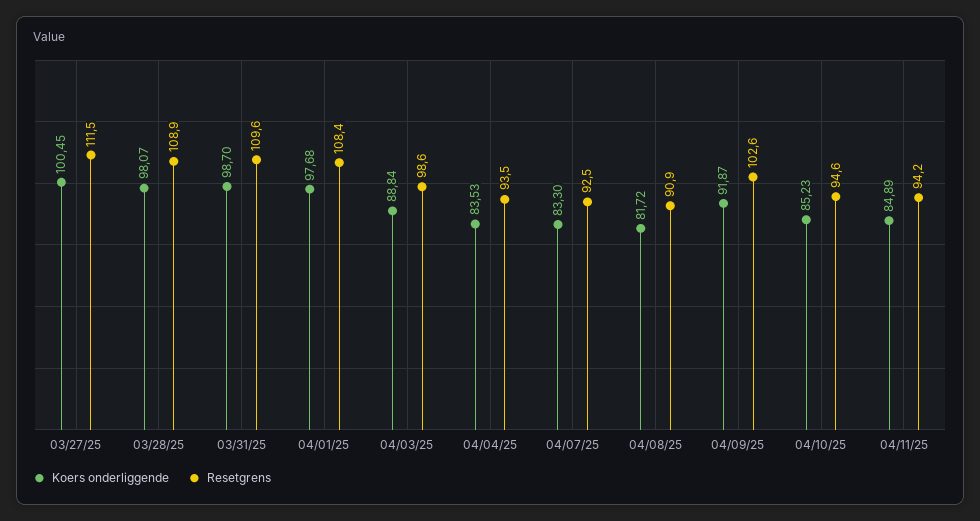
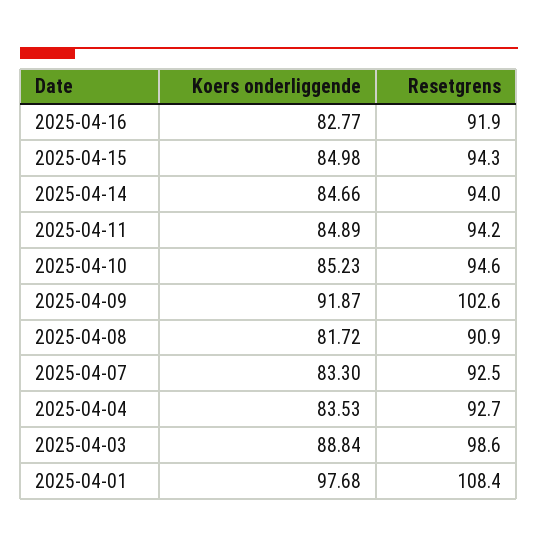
Koers onderliggende, 03/27/25: 100.45 -> none
Resetgrens, 03/27/25: 111.5 -> none
Koers onderliggende, 03/28/25: 98.07 -> none
Resetgrens, 03/28/25: 108.9 -> none
Koers onderliggende, 03/31/25: 98.7 -> none
Resetgrens, 03/31/25: 109.6 -> none
Resetgrens, 04/04/25: 93.5 -> 92.7
Koers onderliggende, 2025-04-16: none -> 82.77
Resetgrens, 2025-04-16: none -> 91.9
Koers onderliggende, 2025-04-15: none -> 84.98
Resetgrens, 2025-04-15: none -> 94.3
Koers onderliggende, 2025-04-14: none -> 84.66
Resetgrens, 2025-04-14: none -> 94

